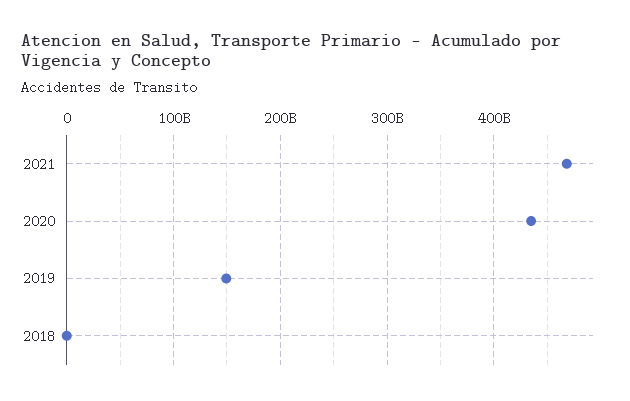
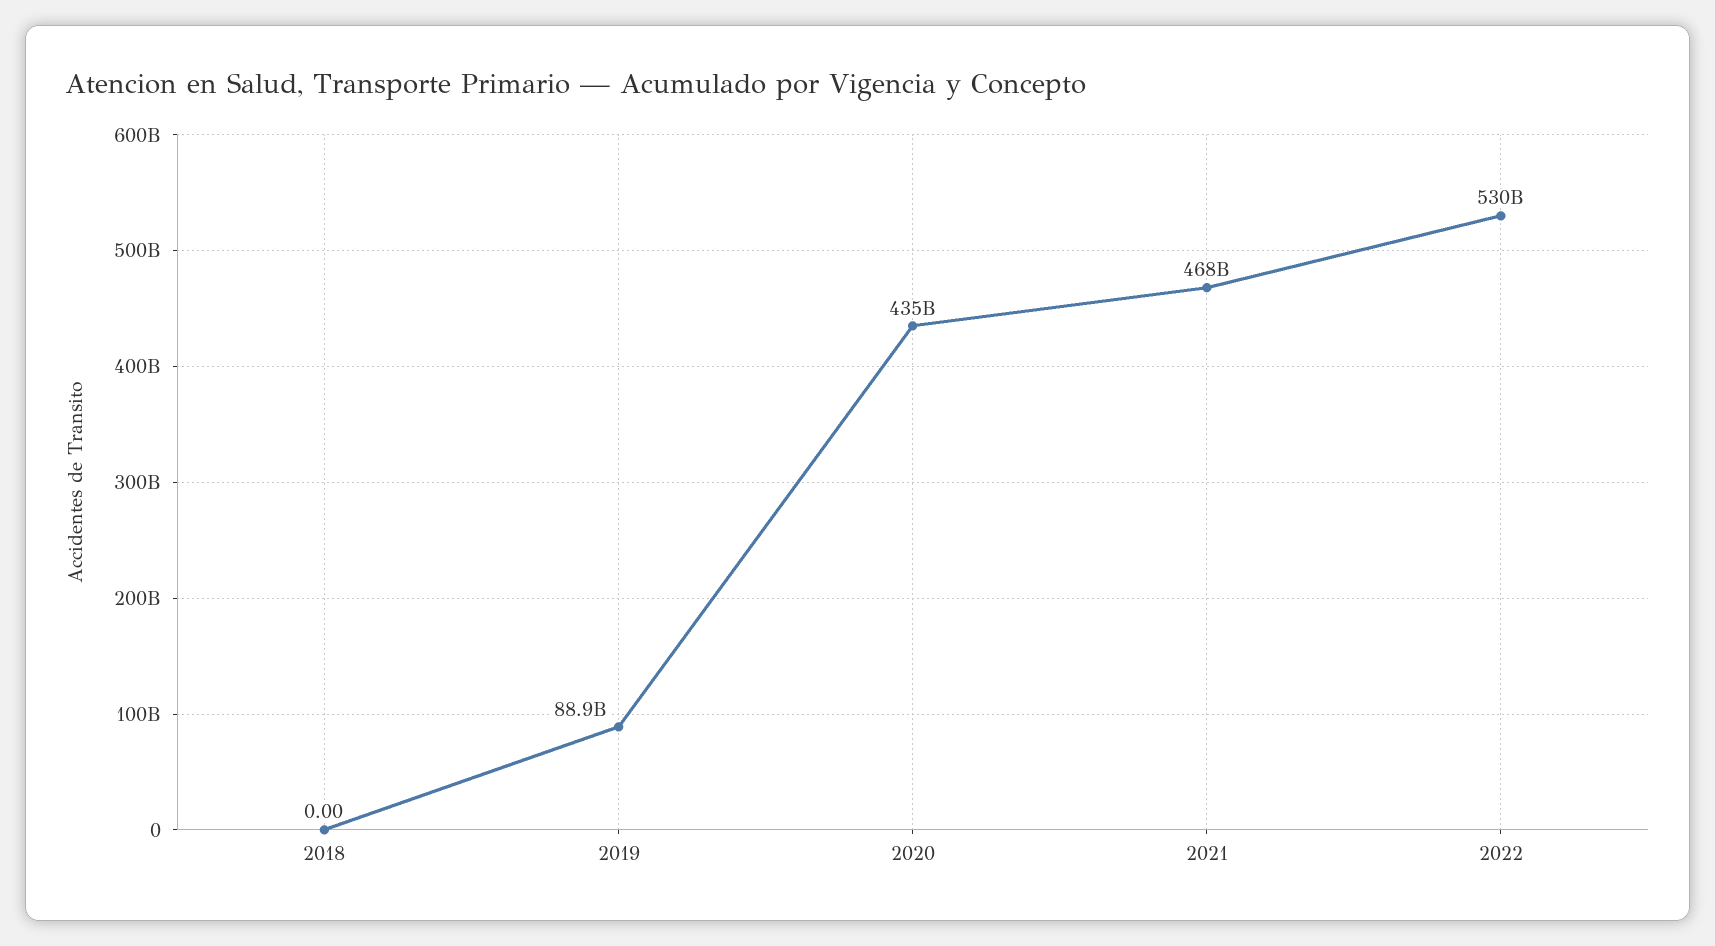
2019: 150000000000 -> 88900000000
2022: none -> 530000000000

